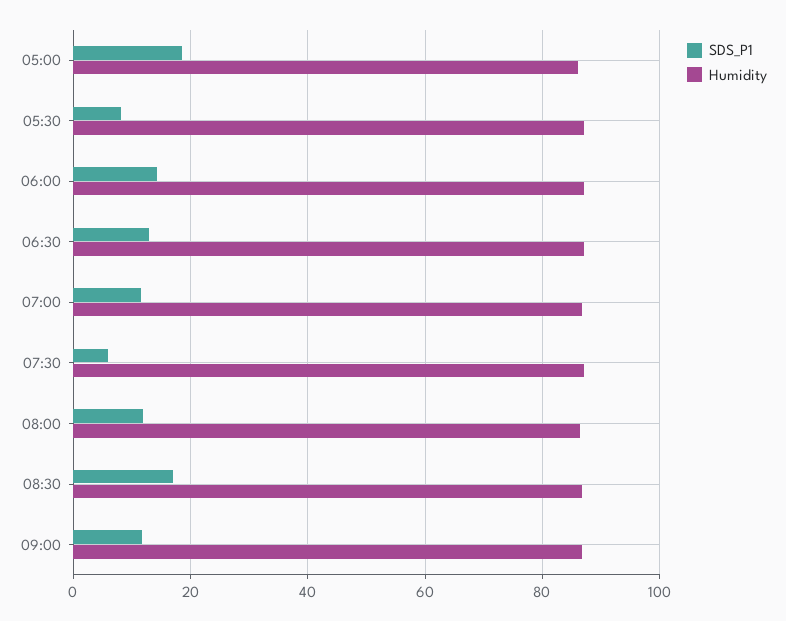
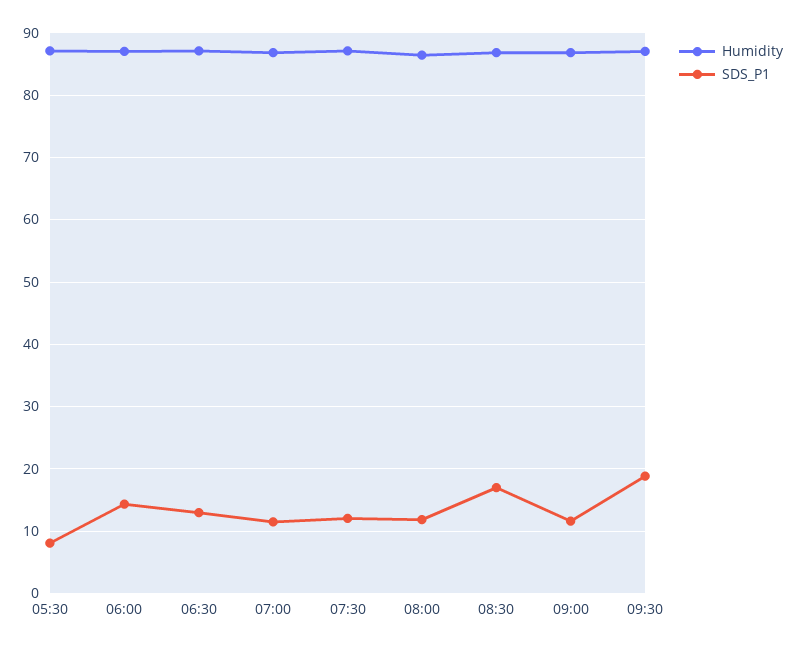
SDS_P1, 05:00: 18 -> none
Humidity, 05:00: 86 -> none
SDS_P1, 07:30: 6 -> 12
Humidity, 09:30: none -> 87
SDS_P1, 09:30: none -> 19

